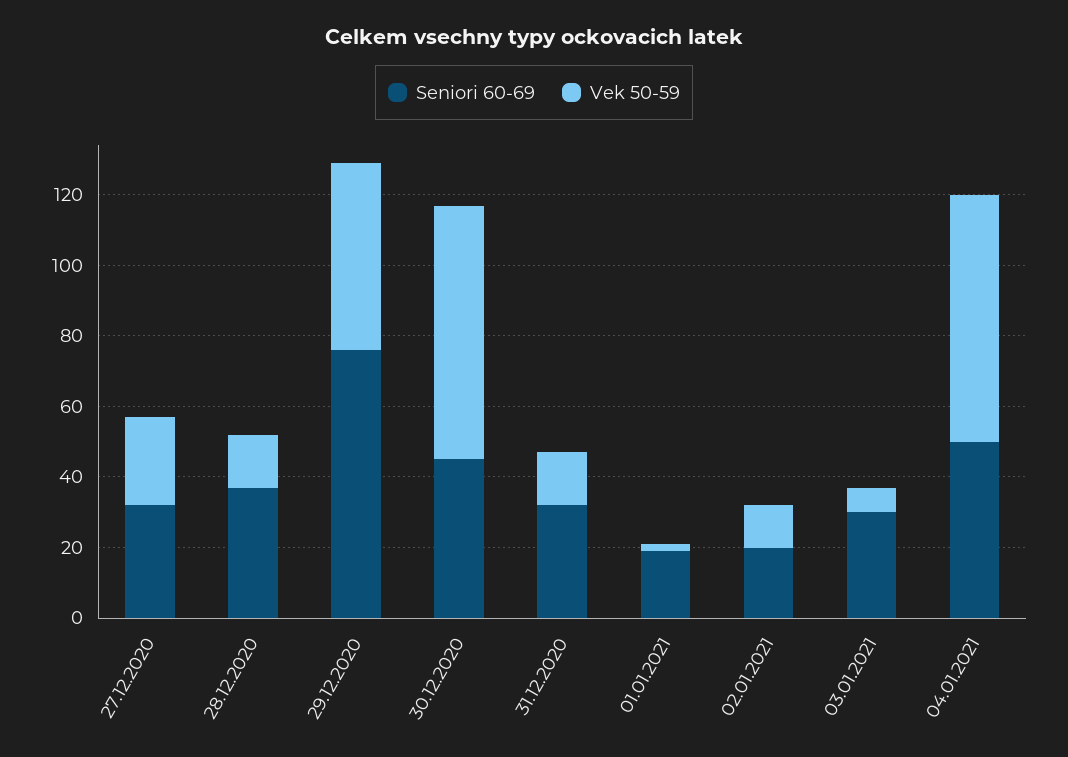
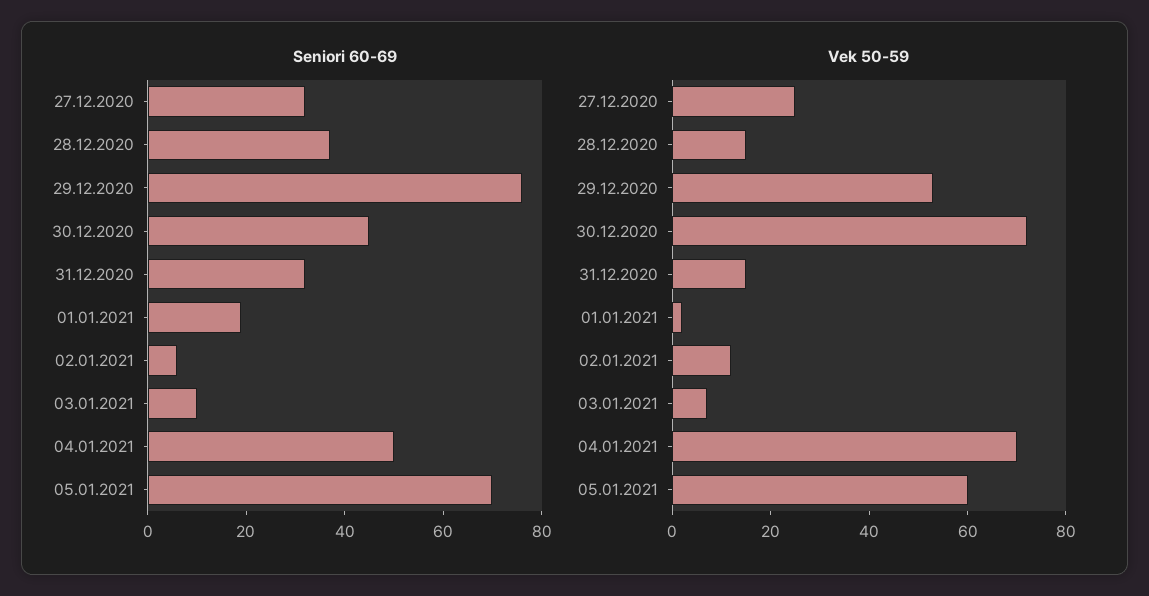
Seniori 60-69, 02.01.2021: 20 -> 5
Seniori 60-69, 03.01.2021: 30 -> 10
Seniori 60-69, 05.01.2021: none -> 70
Vek 50-59, 05.01.2021: none -> 60

